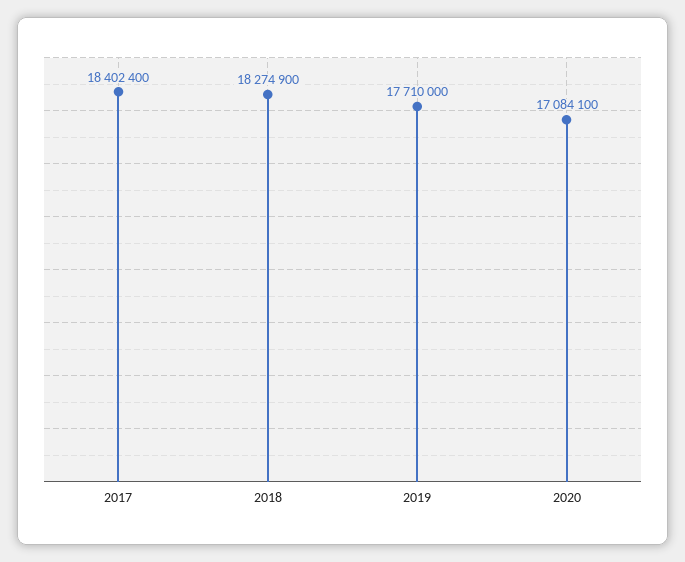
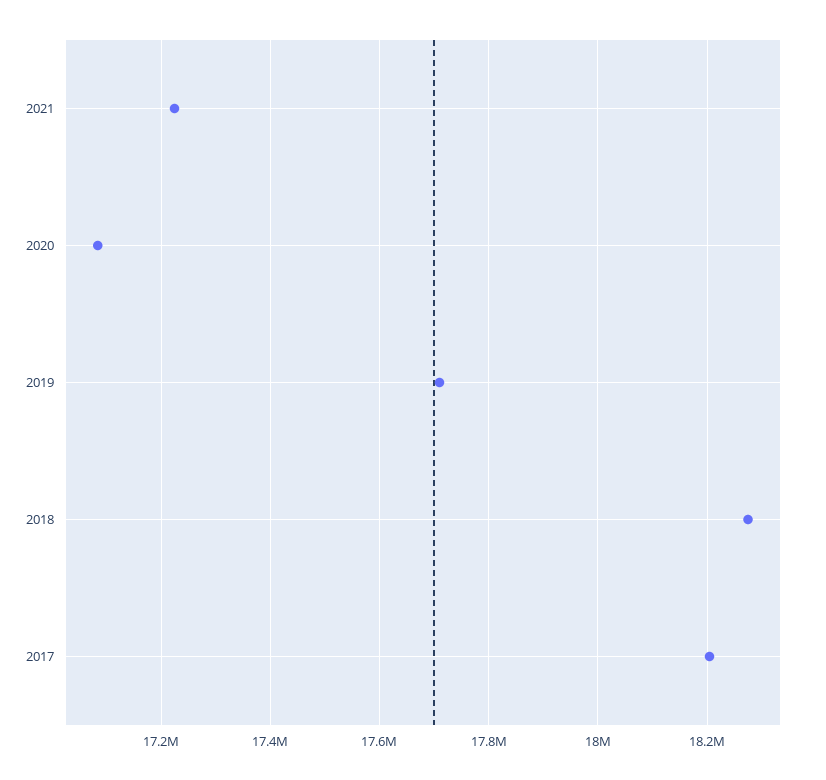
2017: 18402400 -> 18200000
2021: none -> 17220000

